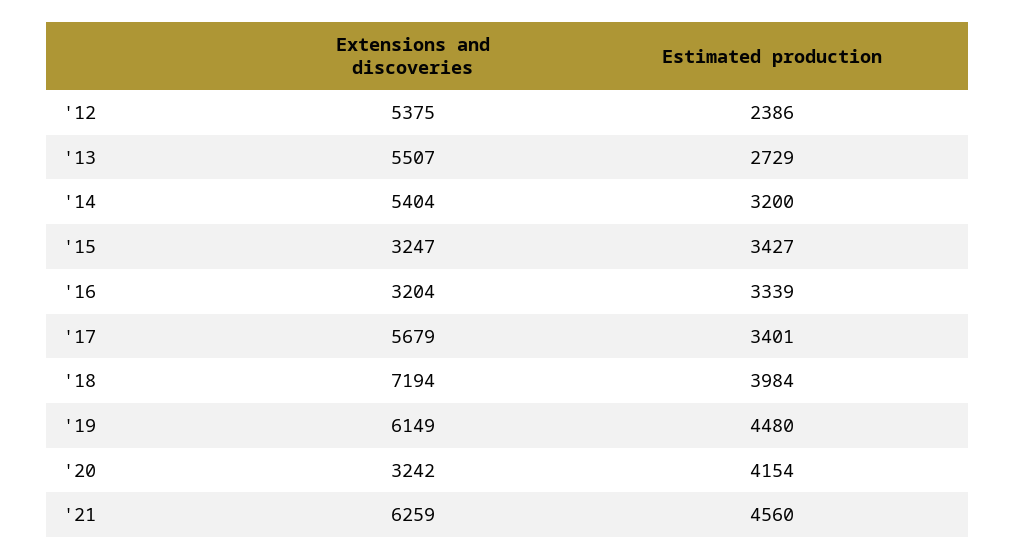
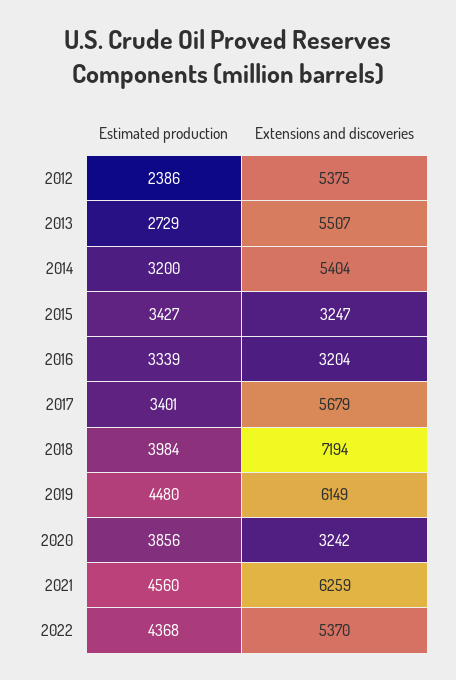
Estimated production, '20: 4154 -> 3856
Estimated production, 2022: none -> 4368
Extensions and discoveries, 2022: none -> 5370

